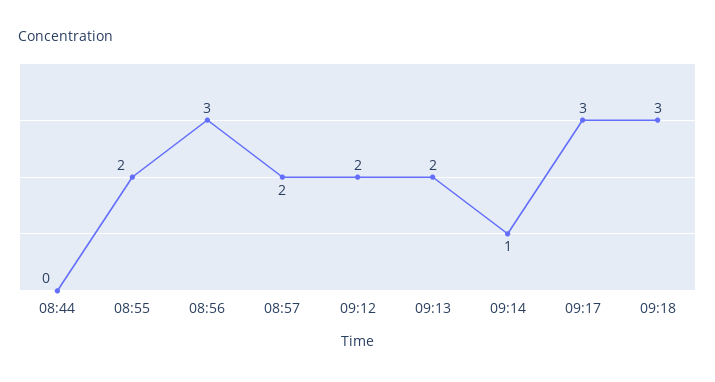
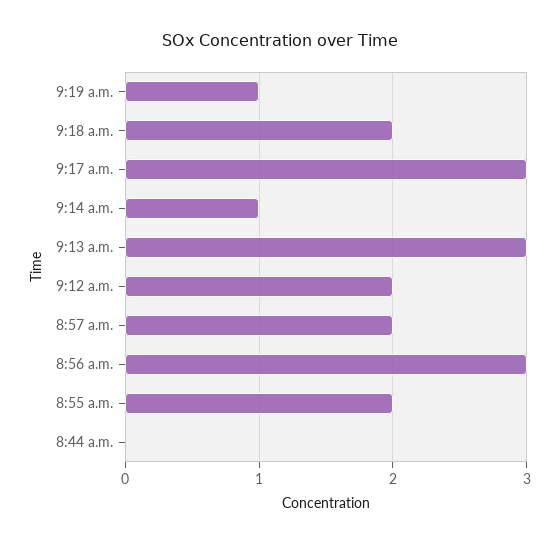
09:13: 2 -> 3
09:18: 3 -> 2
9:19 a.m.: none -> 1

